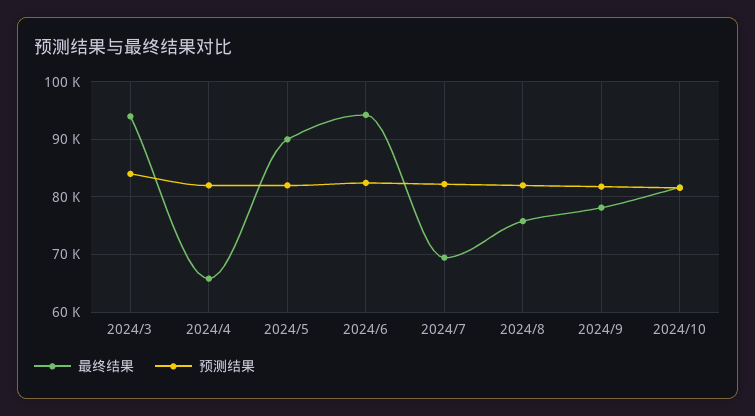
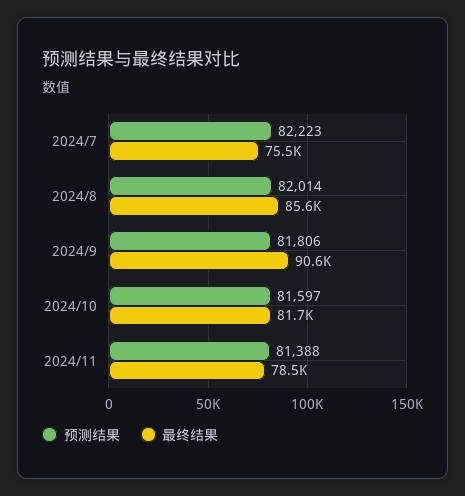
最终结果, 2024/3: 94000 -> none
预测结果, 2024/3: 84000 -> none
最终结果, 2024/4: 66000 -> none
预测结果, 2024/4: 82000 -> none
最终结果, 2024/5: 90000 -> none
预测结果, 2024/5: 82000 -> none
最终结果, 2024/6: 94000 -> none
预测结果, 2024/6: 82000 -> none
最终结果, 2024/7: 70000 -> 75500
最终结果, 2024/8: 76000 -> 85600
最终结果, 2024/9: 78000 -> 90600
预测结果, 2024/11: none -> 81388
最终结果, 2024/11: none -> 78500

